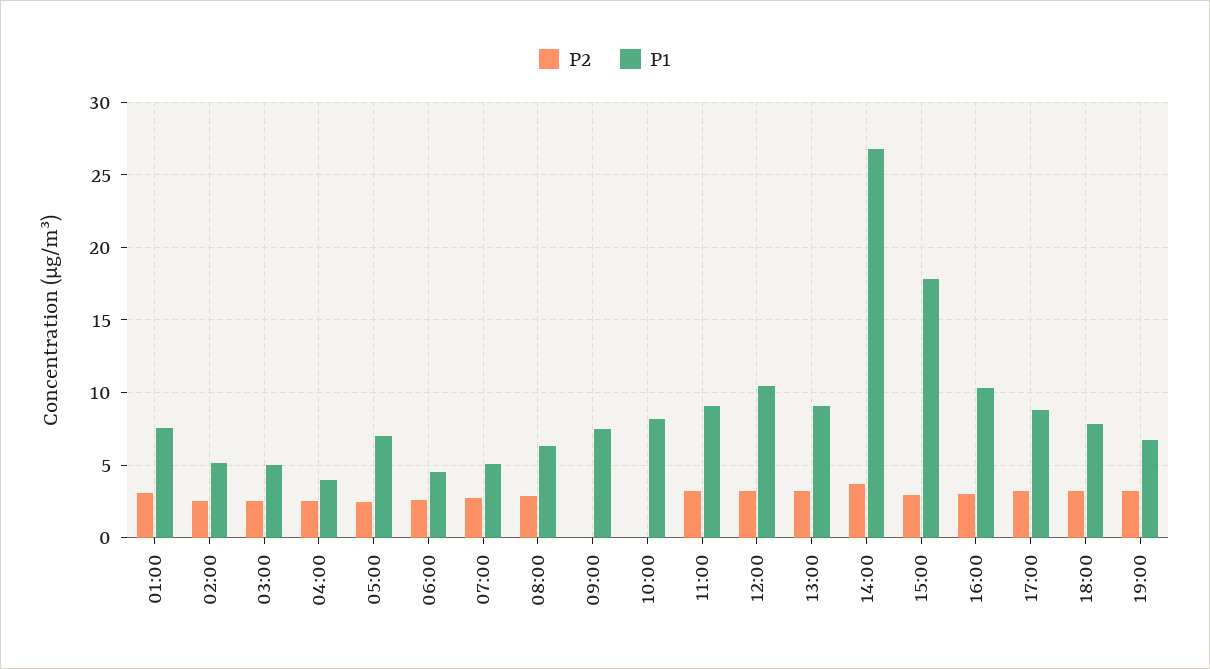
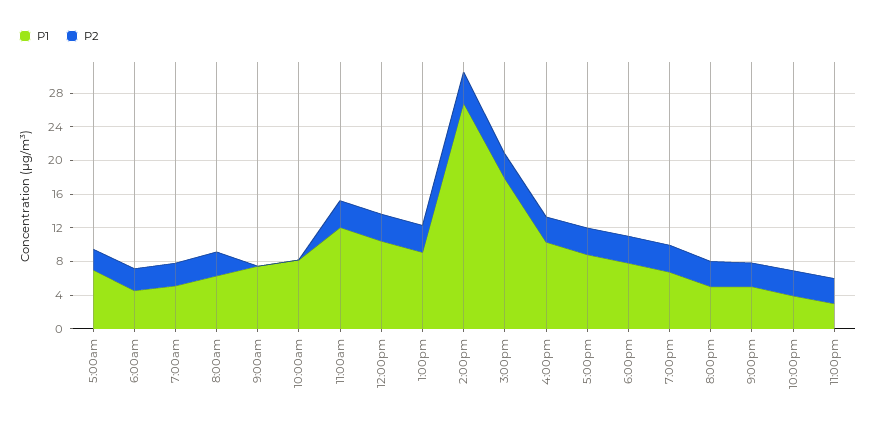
P2, 01:00: 3 -> none
P1, 01:00: 7.5 -> none
P2, 02:00: 2.5 -> none
P1, 02:00: 5 -> none
P2, 03:00: 2.5 -> none
P1, 03:00: 5 -> none
P2, 04:00: 2.5 -> none
P1, 04:00: 4 -> none
P1, 11:00: 9 -> 12
P1, 8:00pm: none -> 5
P2, 8:00pm: none -> 3
P1, 9:00pm: none -> 5
P2, 9:00pm: none -> 3
P1, 10:00pm: none -> 4
P2, 10:00pm: none -> 3
P1, 11:00pm: none -> 3
P2, 11:00pm: none -> 3

